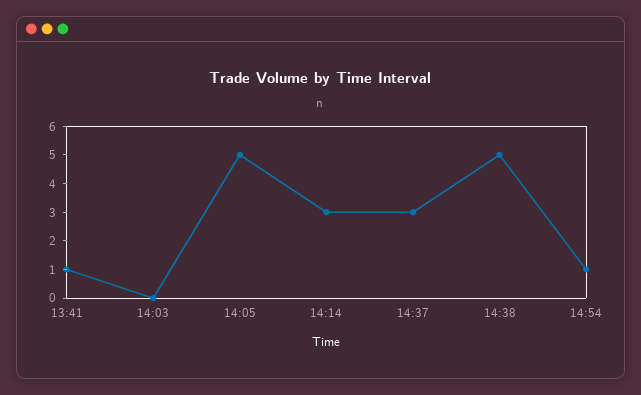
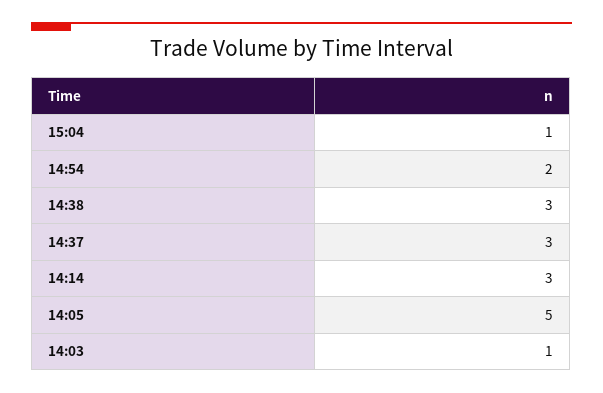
13:41: 1 -> none
14:03: 0 -> 1
14:38: 5 -> 3
14:54: 1 -> 2
15:04: none -> 1

